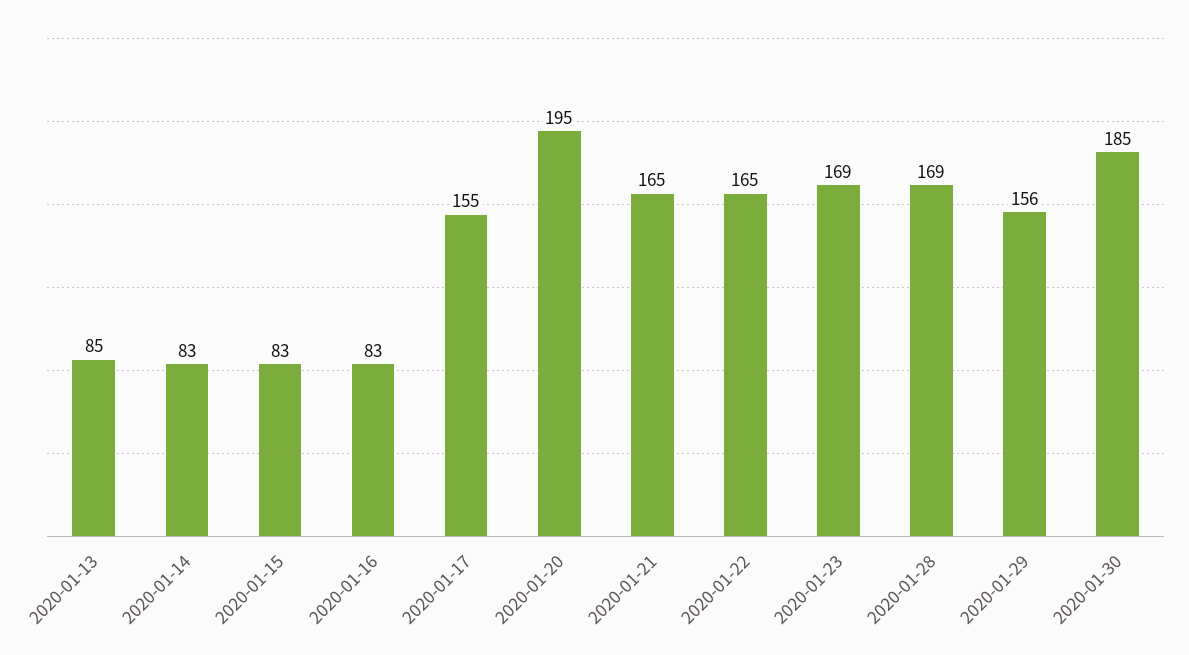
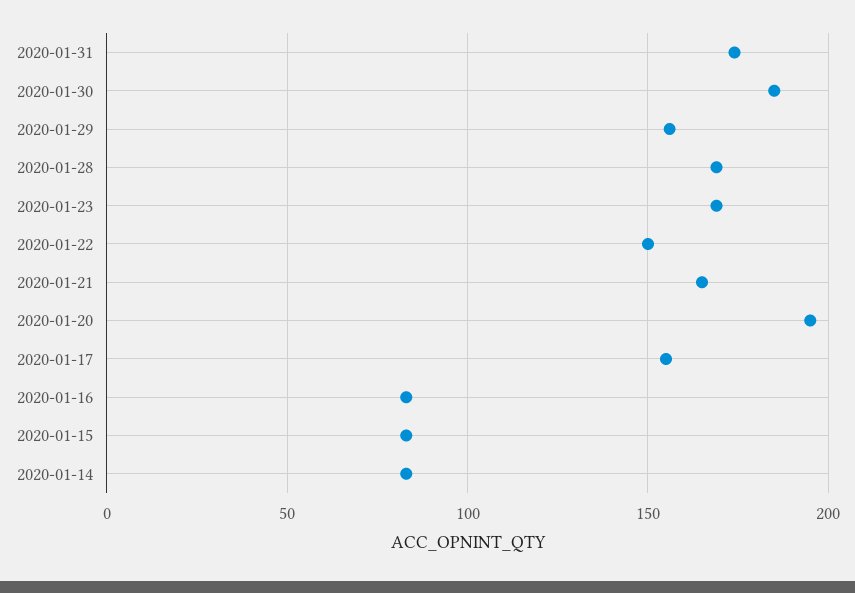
2020-01-13: 85 -> none
2020-01-22: 165 -> 150
2020-01-31: none -> 175

